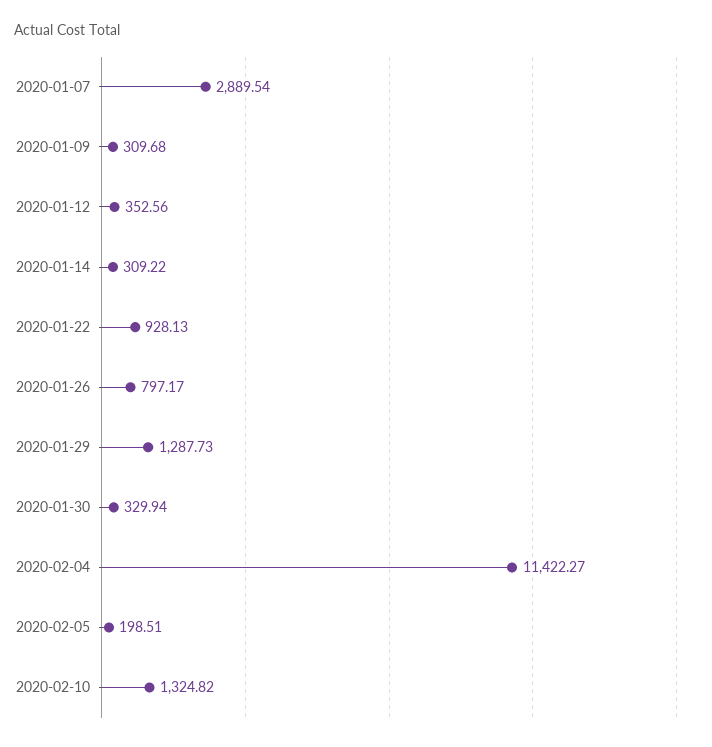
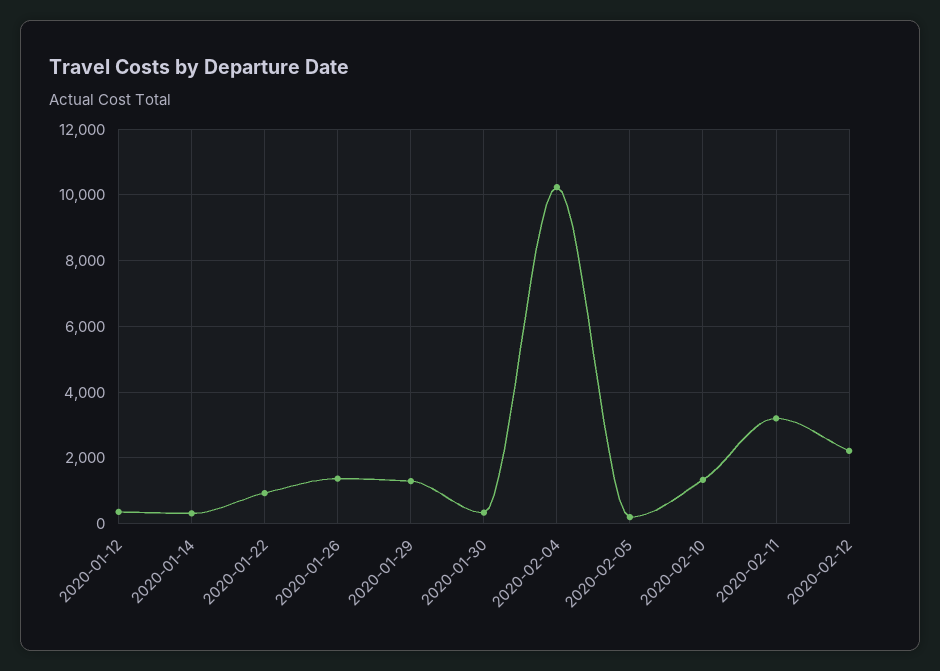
2020-01-07: 2889.54 -> none
2020-01-09: 309.68 -> none
2020-01-26: 797.17 -> 1400
2020-02-04: 11422.27 -> 10200
2020-02-11: none -> 3200
2020-02-12: none -> 2200

